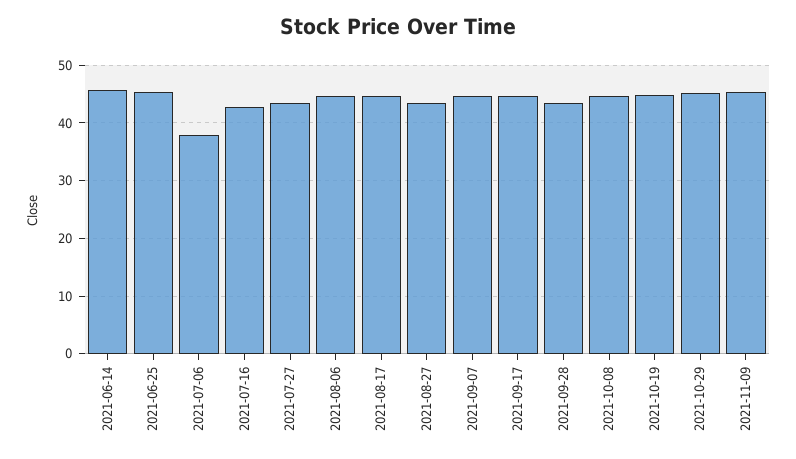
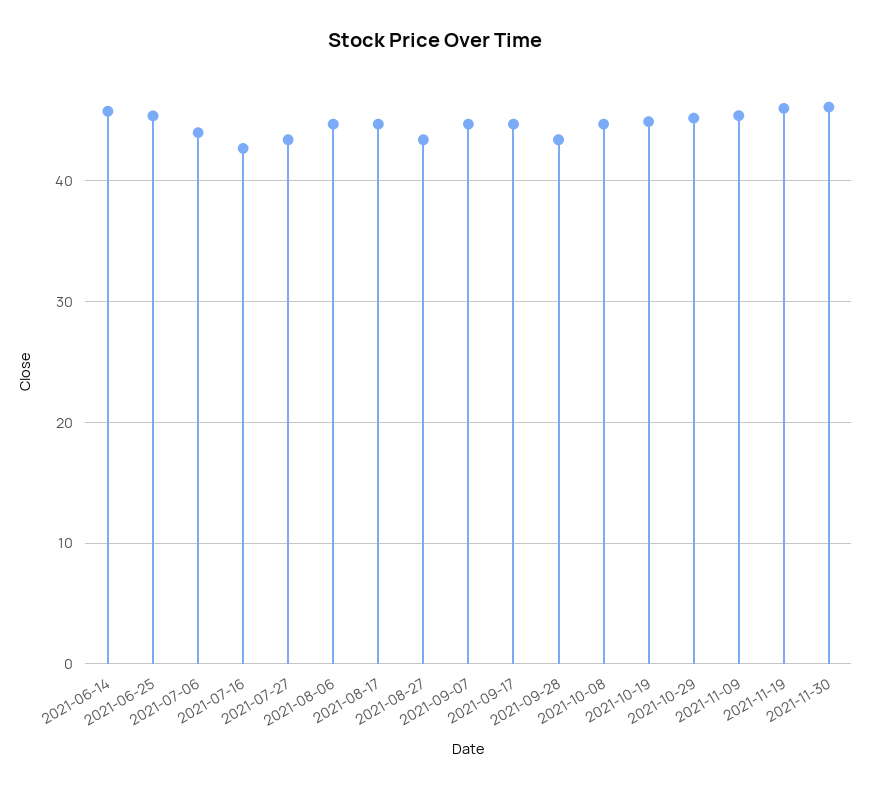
2021-07-06: 38 -> 44
2021-11-19: none -> 46
2021-11-30: none -> 46

